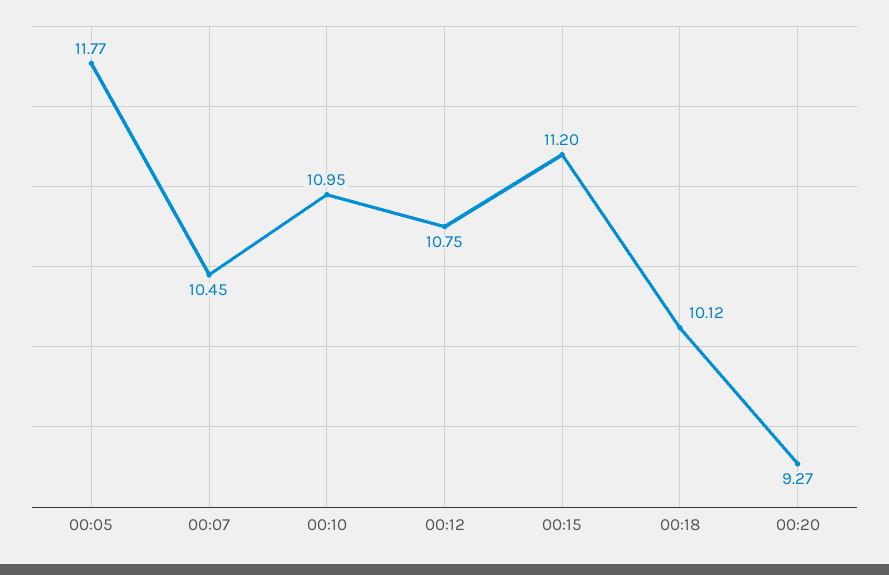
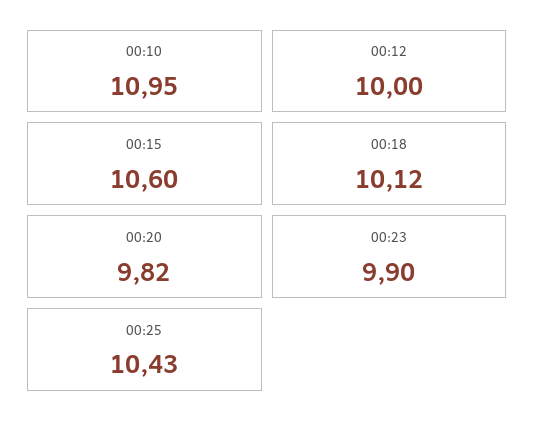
00:05: 11.77 -> none
00:07: 10.45 -> none
00:12: 10.75 -> 10
00:15: 11.2 -> 10.6
00:20: 9.27 -> 9.82
00:23: none -> 9.9
00:25: none -> 10.43

